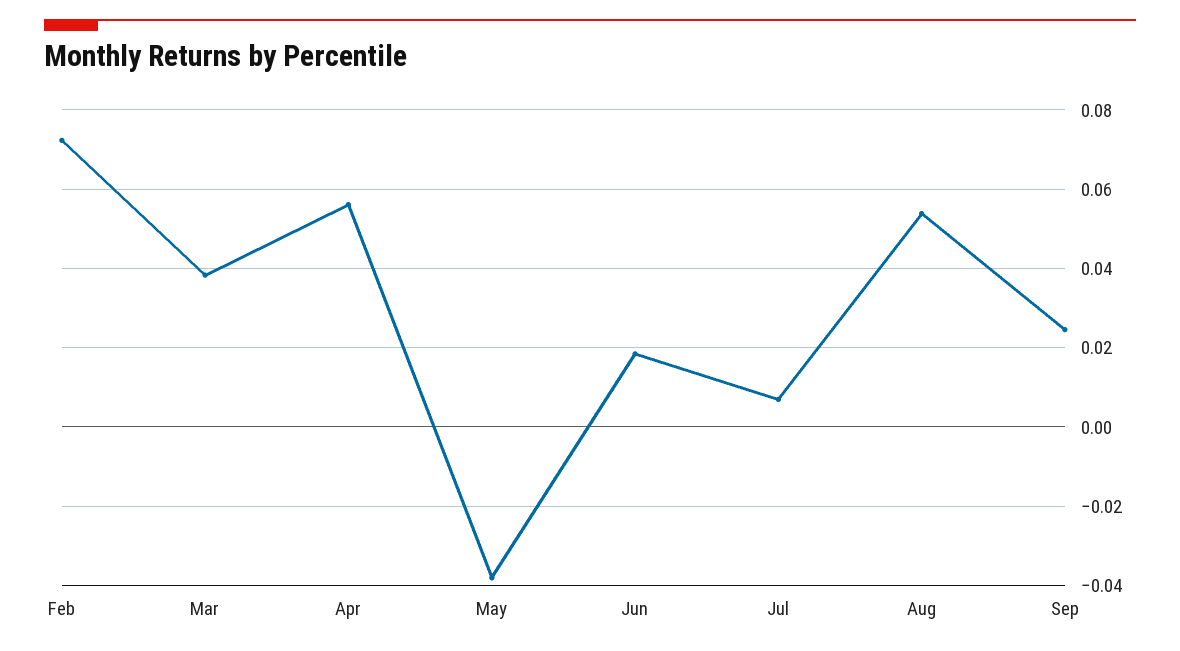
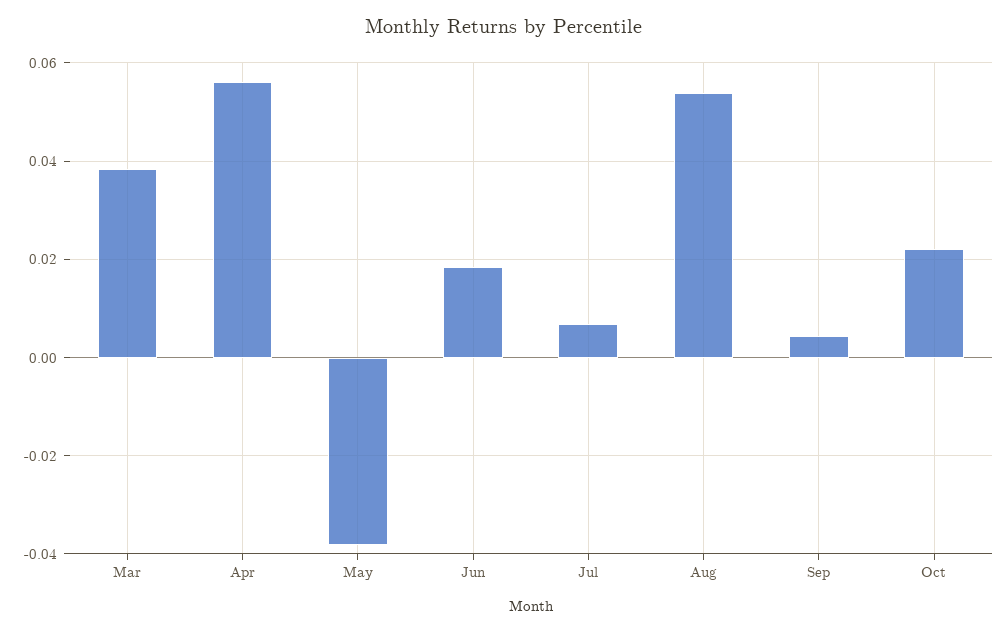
Feb: 0.072 -> none
Sep: 0.024 -> 0.004
Oct: none -> 0.022

